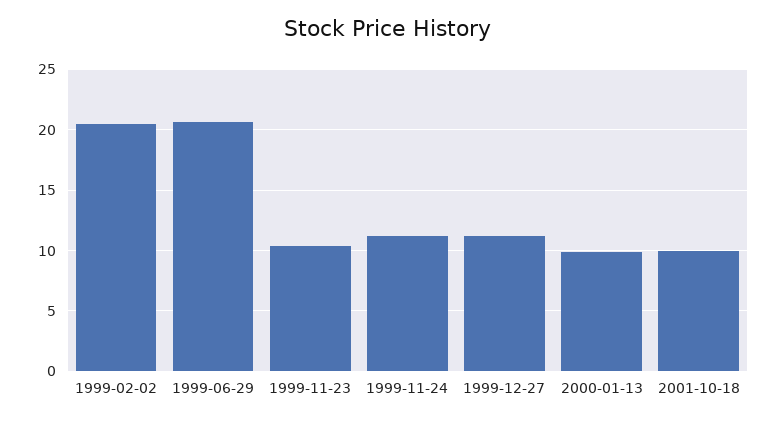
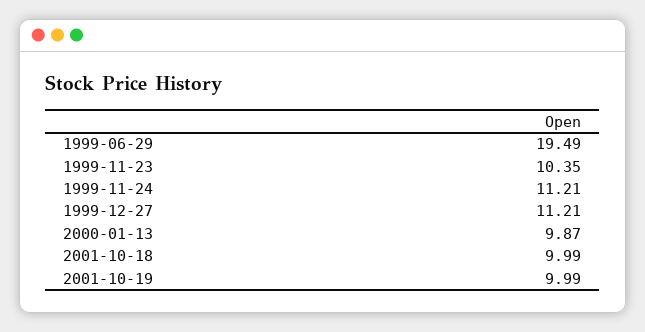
1999-02-02: 20.5 -> none
1999-06-29: 20.5 -> 19.49
2001-10-19: none -> 9.99

